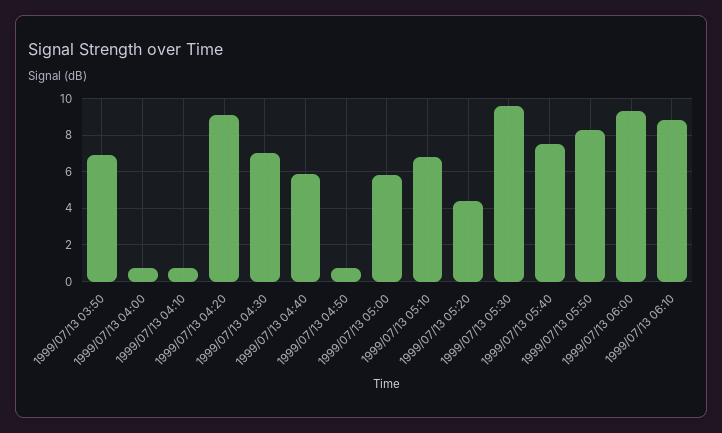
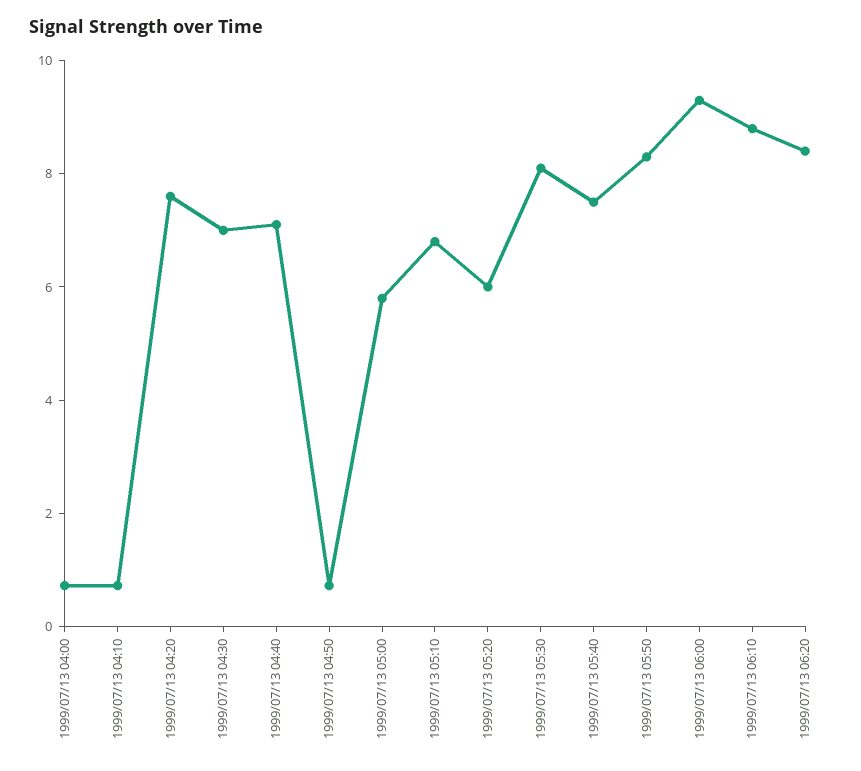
1999/07/13 03:50: 7 -> none
1999/07/13 04:20: 9 -> 7.5
1999/07/13 04:40: 6 -> 7
1999/07/13 05:20: 4.5 -> 6
1999/07/13 05:30: 9.5 -> 8
1999/07/13 06:20: none -> 8.5

